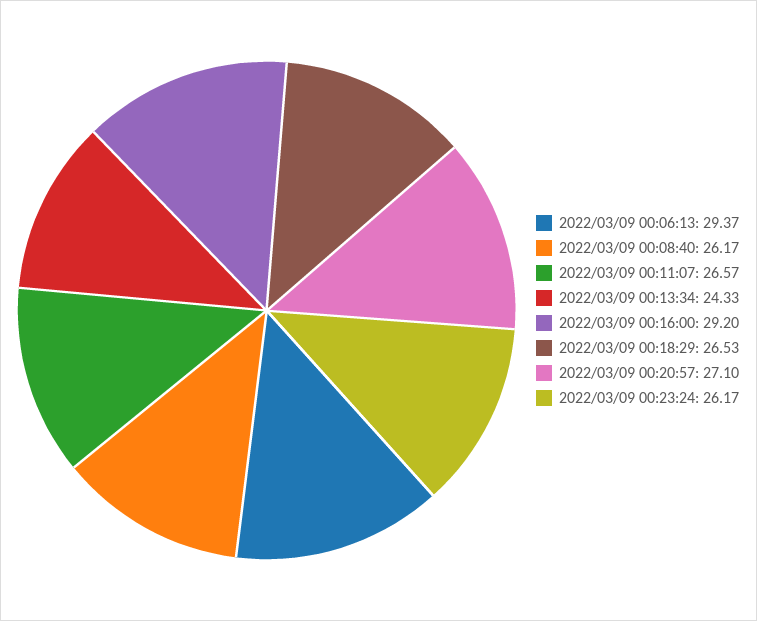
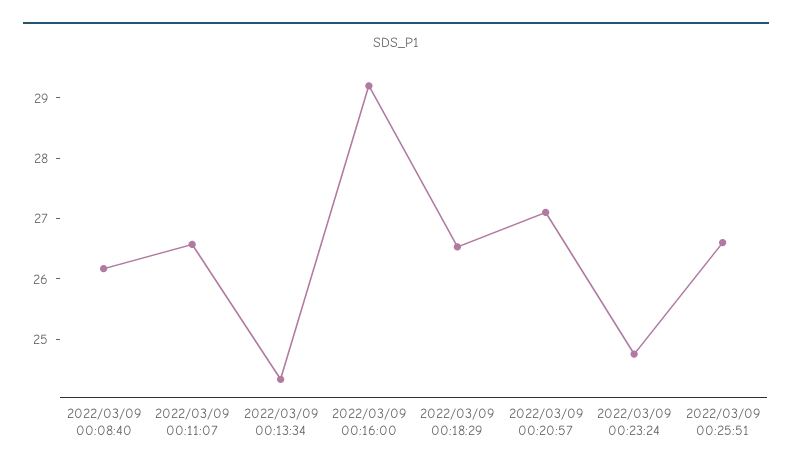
2022/03/09 00:06:13: 29.37 -> none
2022/03/09 00:23:24: 26.17 -> 24.8
2022/03/09 00:25:51: none -> 26.6

